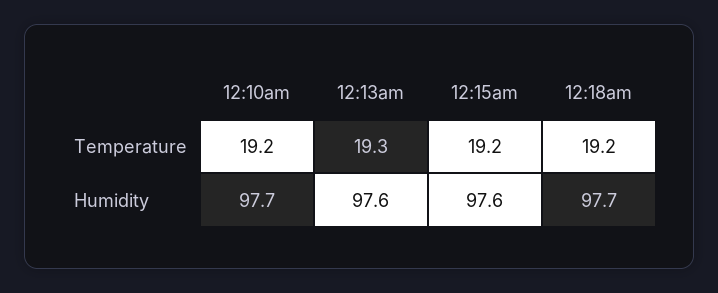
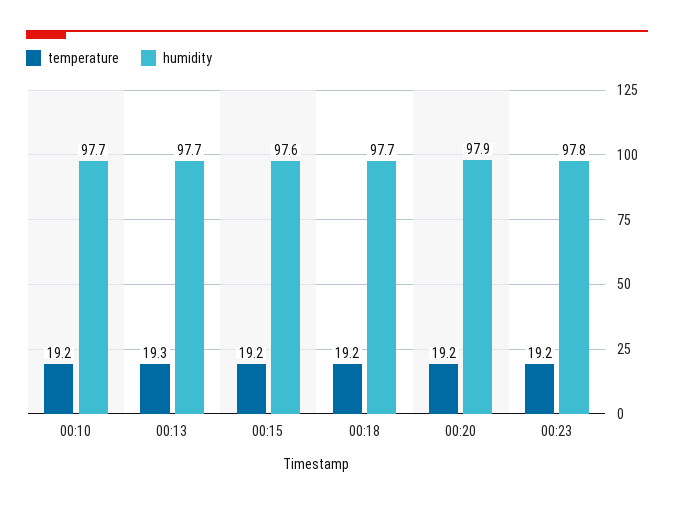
Humidity, 12:13am: 97.6 -> 97.7
Temperature, 00:20: none -> 19.2
Humidity, 00:20: none -> 97.9
Temperature, 00:23: none -> 19.2
Humidity, 00:23: none -> 97.8

